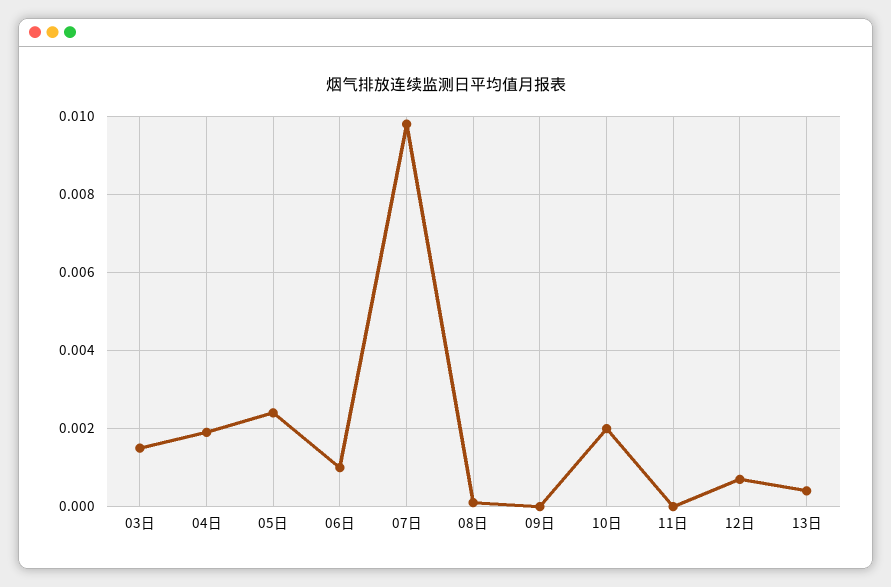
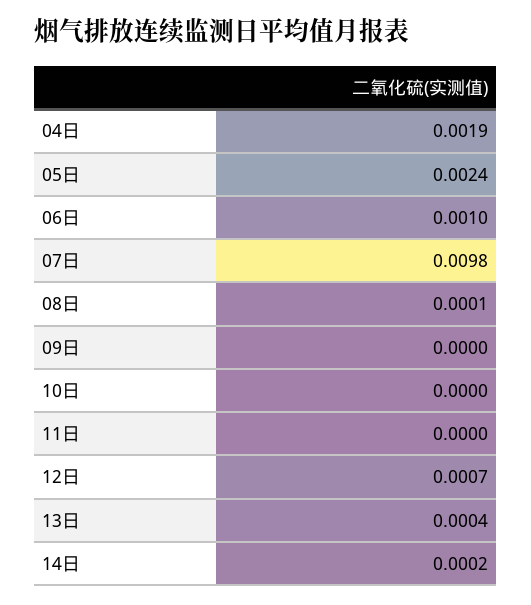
03日: 0.0015 -> none
10日: 0.002 -> 0
14日: none -> 0.0002

